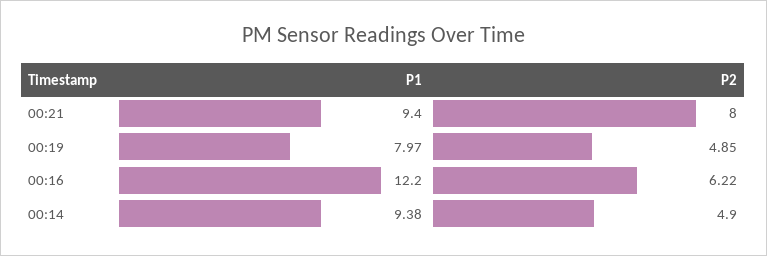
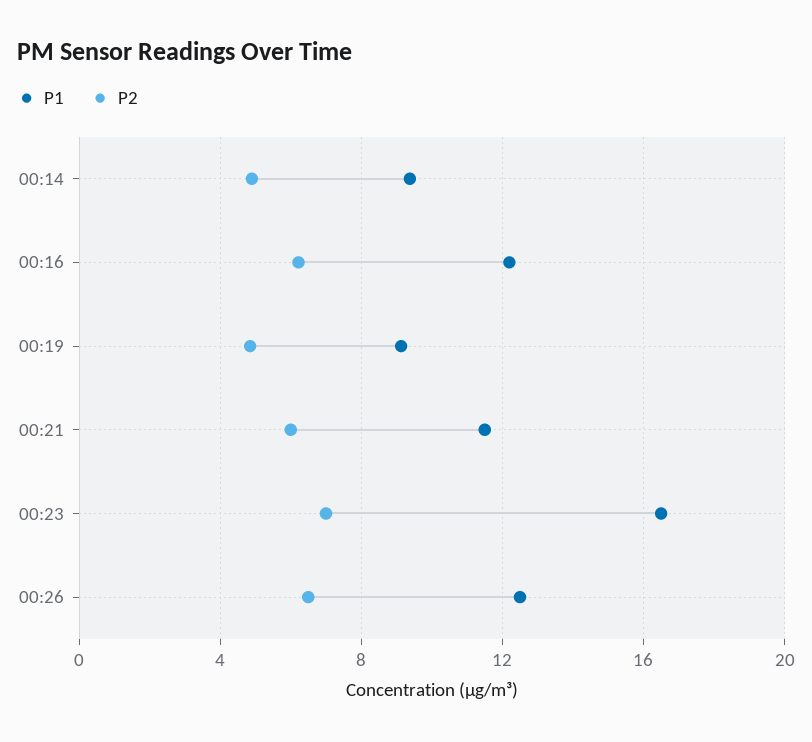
P1, 00:21: 9.4 -> 11.5
P2, 00:21: 8 -> 6
P1, 00:19: 7.97 -> 9
P1, 00:23: none -> 16.5
P2, 00:23: none -> 7
P1, 00:26: none -> 12.5
P2, 00:26: none -> 6.5

